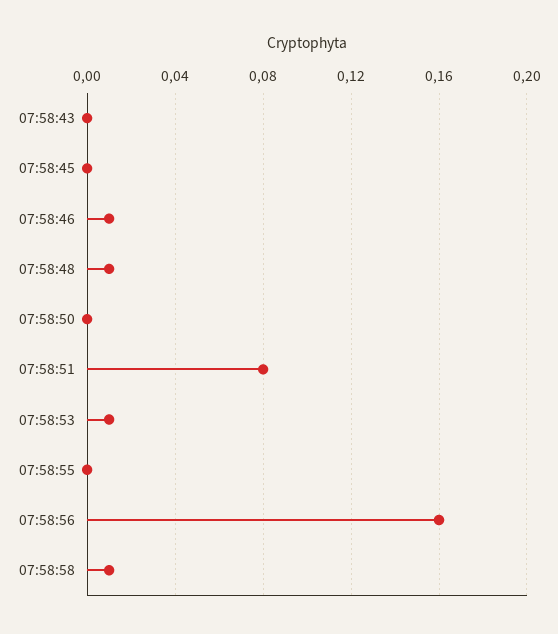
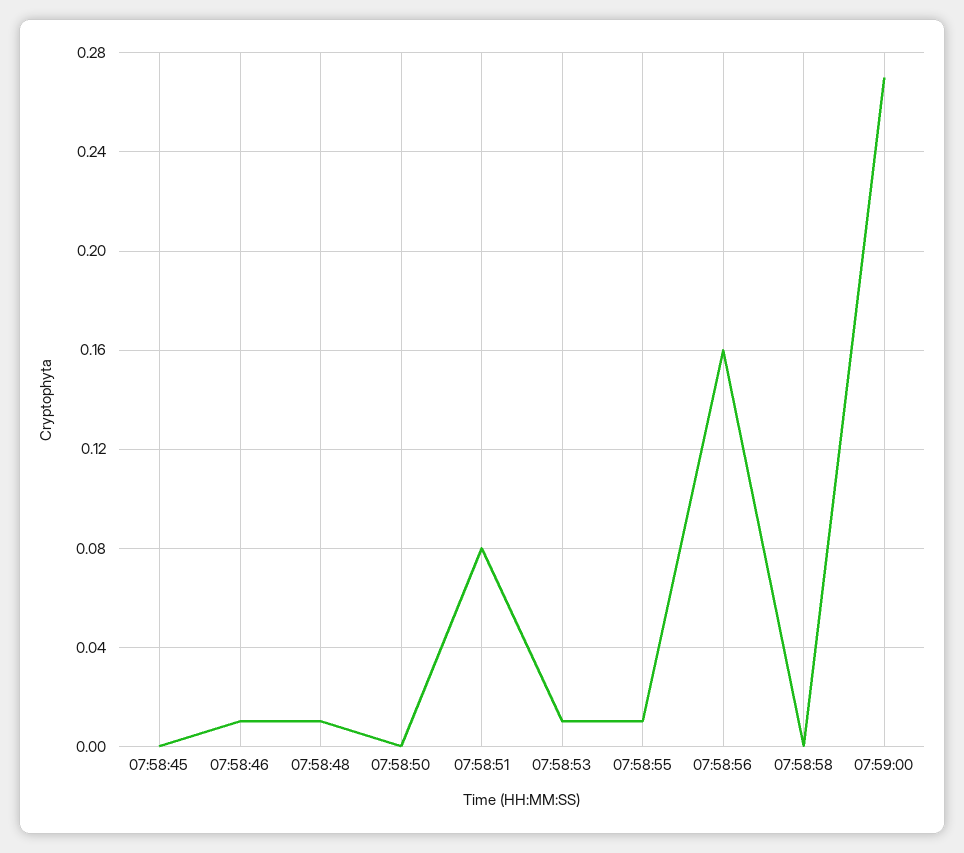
07:58:43: 0 -> none
07:58:55: 0 -> 0.01
07:58:58: 0.01 -> 0
07:59:00: none -> 0.27

